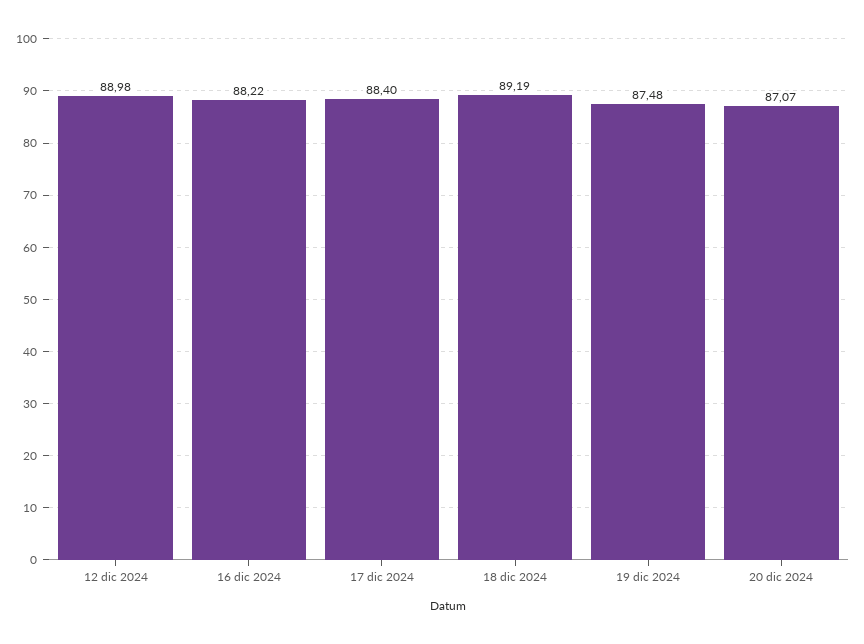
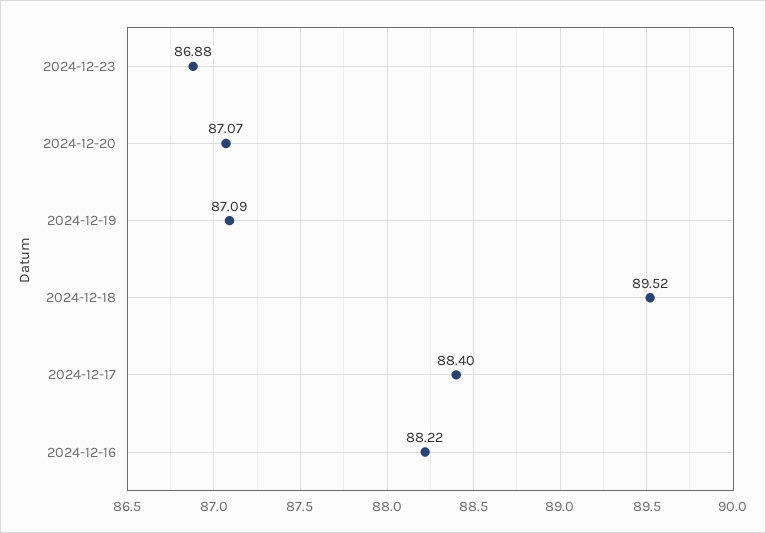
12 dic 2024: 88.98 -> none
18 dic 2024: 89.19 -> 89.52
19 dic 2024: 87.48 -> 87.09
2024-12-23: none -> 86.88

